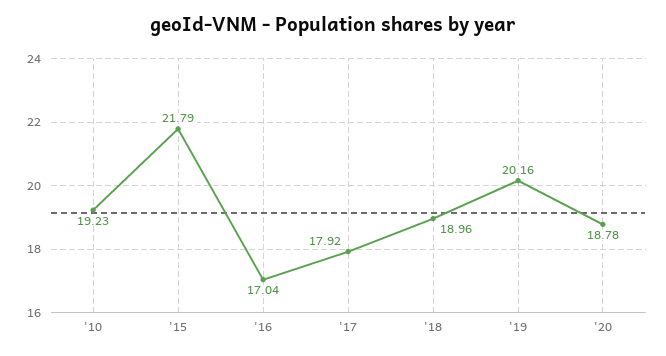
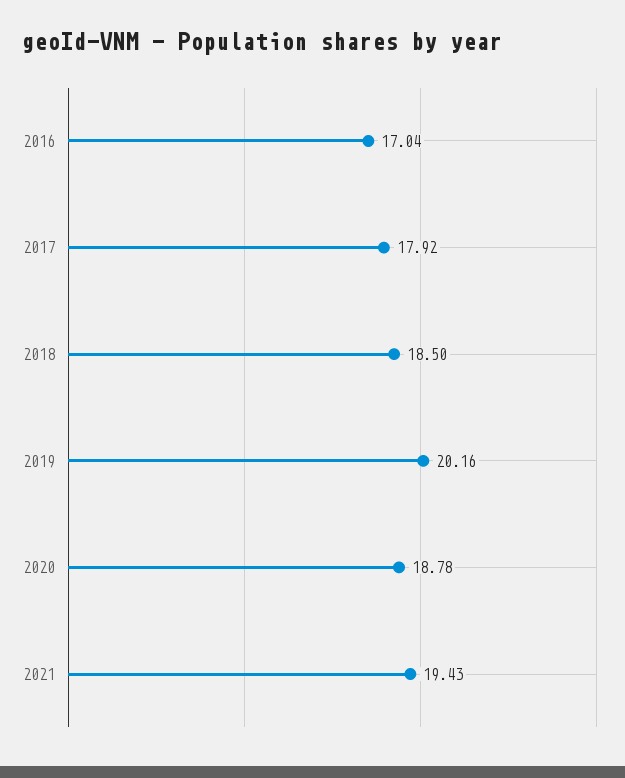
'10: 19.23 -> none
'15: 21.79 -> none
'18: 18.96 -> 18.5
2021: none -> 19.43

